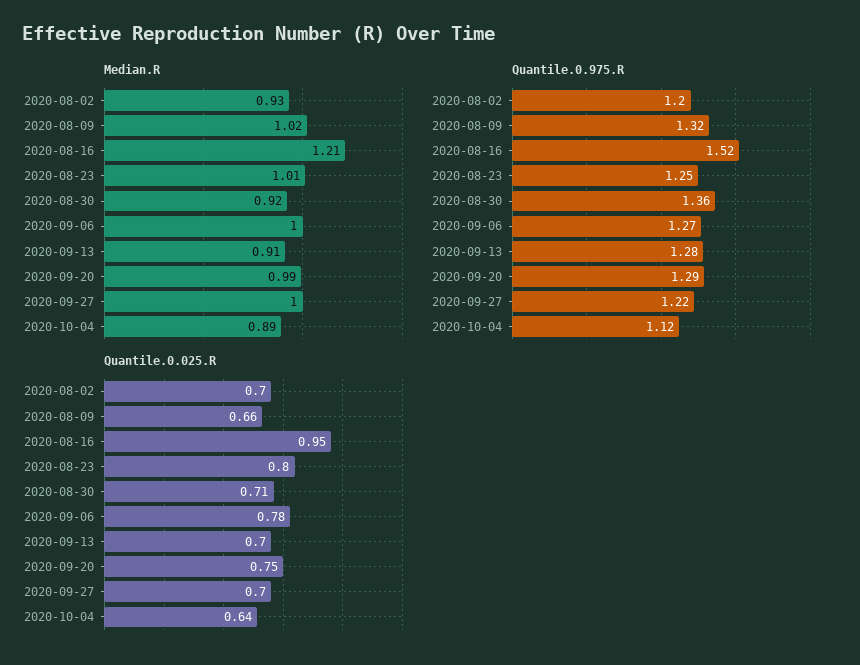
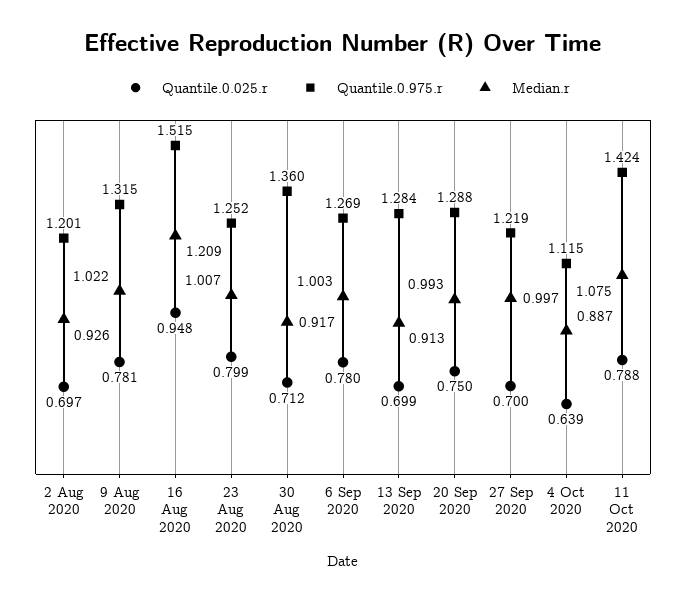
Quantile.0.025.R, 2020-08-09: 0.66 -> 0.781
Quantile.0.025.R, 11 Oct 2020: none -> 0.788
Quantile.0.975.R, 11 Oct 2020: none -> 1.424
Median.R, 11 Oct 2020: none -> 1.075

